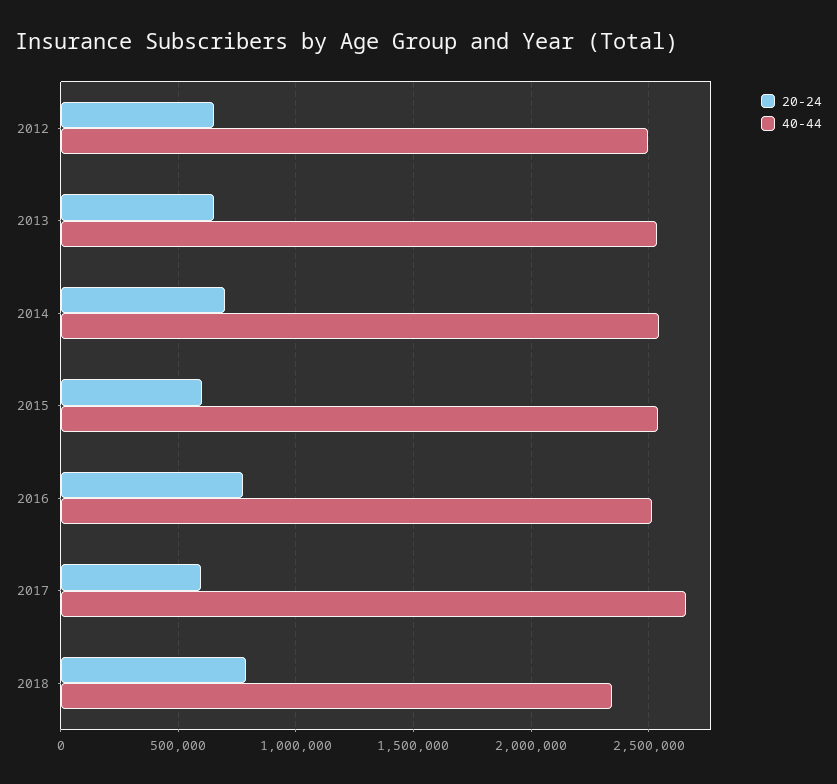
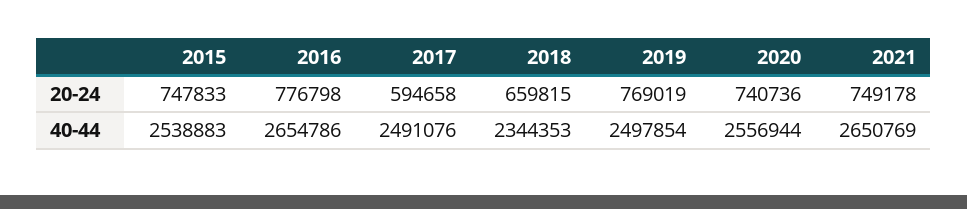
20-24, 2012: 650000 -> none
40-44, 2012: 2500000 -> none
20-24, 2013: 650000 -> none
40-44, 2013: 2550000 -> none
20-24, 2014: 700000 -> none
40-44, 2014: 2550000 -> none
20-24, 2015: 600000 -> 747833
40-44, 2016: 2500000 -> 2654786
40-44, 2017: 2650000 -> 2491076
20-24, 2018: 800000 -> 659815
20-24, 2019: none -> 769019
20-24, 2020: none -> 740736
20-24, 2021: none -> 749178
40-44, 2019: none -> 2497854
40-44, 2020: none -> 2556944
40-44, 2021: none -> 2650769

